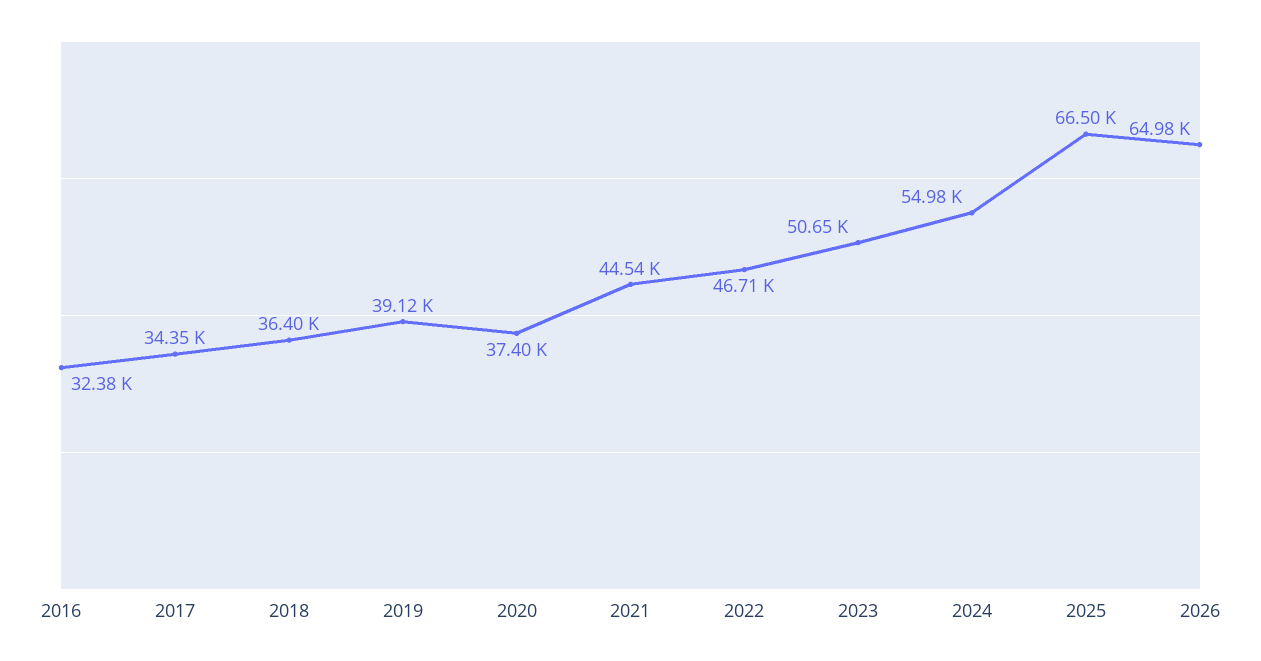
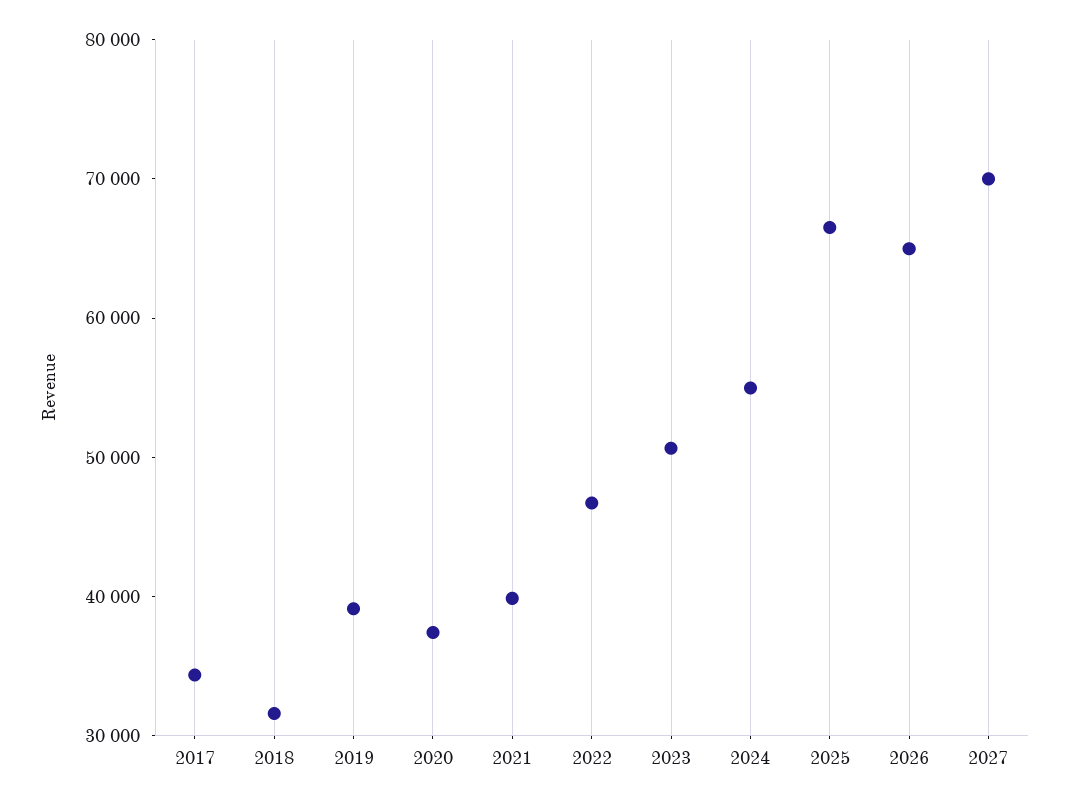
2016: 32380 -> none
2018: 36400 -> 32000
2021: 44540 -> 40000
2027: none -> 70000

